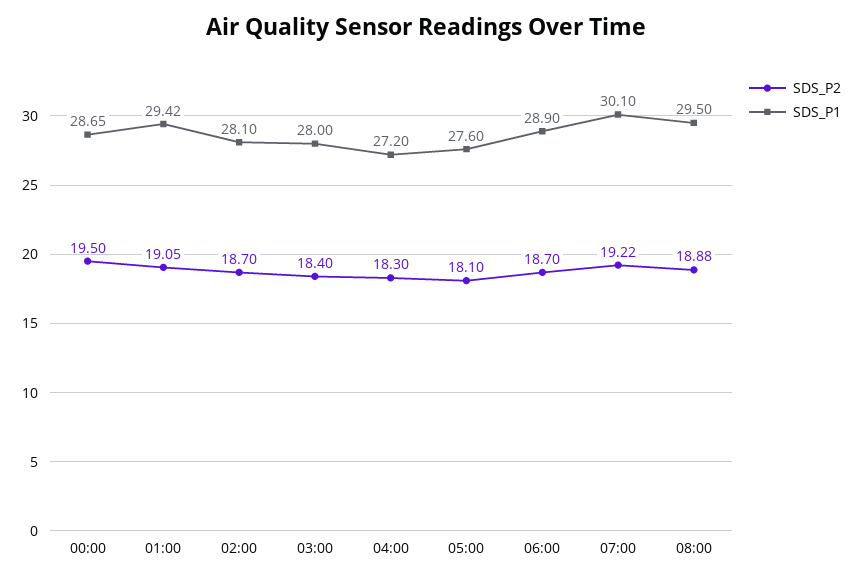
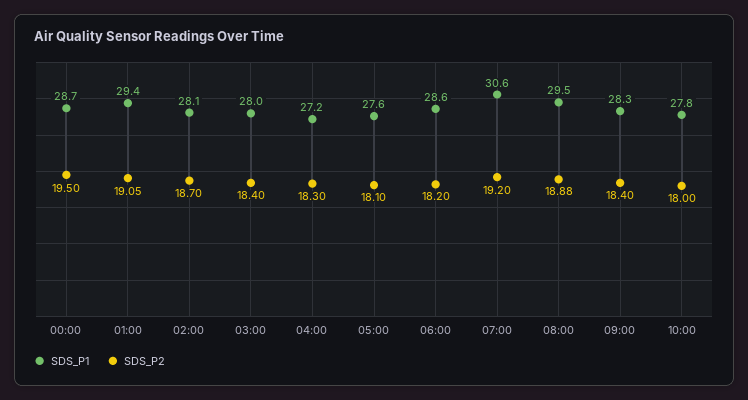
SDS_P2, 06:00: 18.7 -> 18.2
SDS_P1, 06:00: 28.9 -> 28.6
SDS_P2, 07:00: 19.22 -> 19.2
SDS_P1, 07:00: 30.1 -> 30.6
SDS_P1, 09:00: none -> 28.3
SDS_P2, 09:00: none -> 18.4
SDS_P1, 10:00: none -> 27.8
SDS_P2, 10:00: none -> 18

